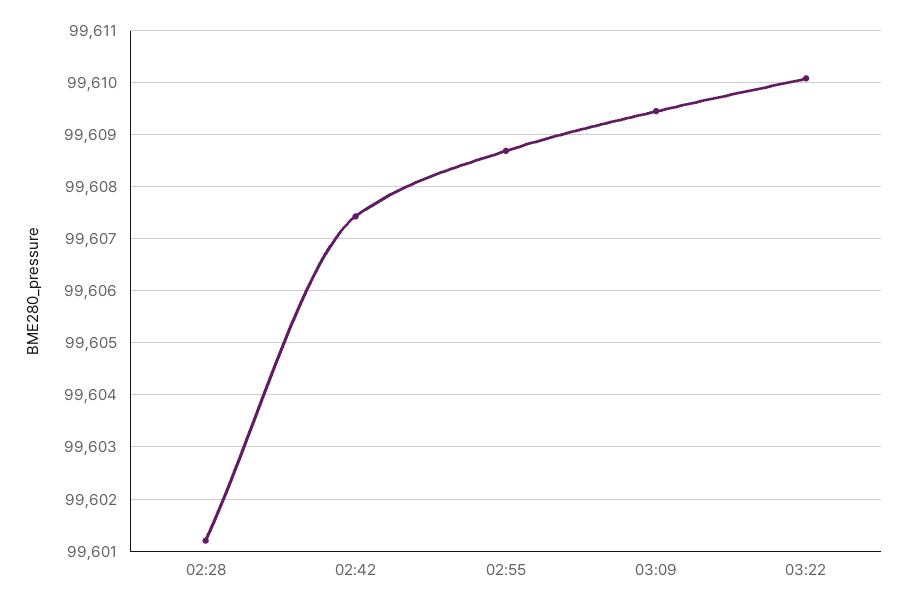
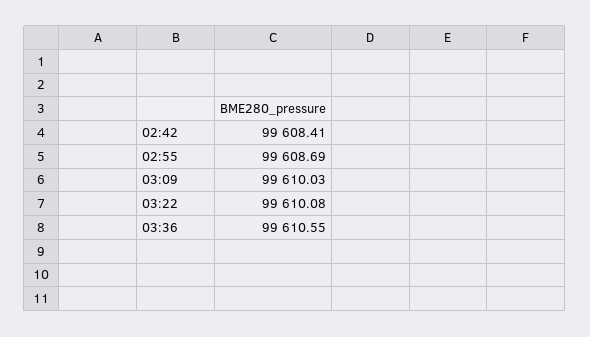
02:28: 99601.2 -> none
02:42: 99607.4 -> 99608.41
03:09: 99609.4 -> 99610.03
03:36: none -> 99610.55

